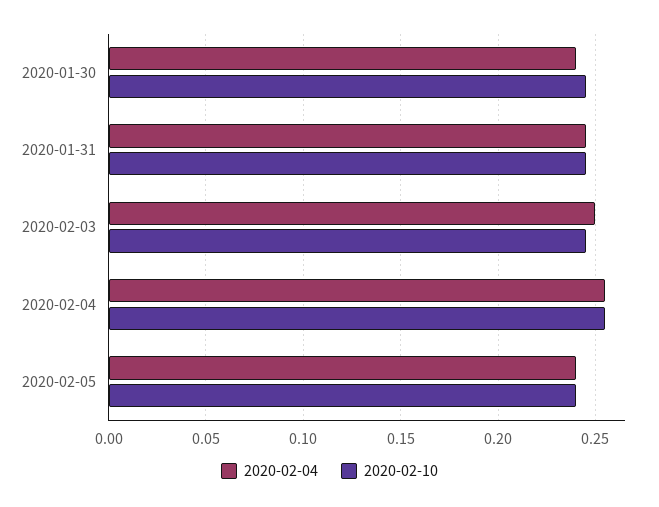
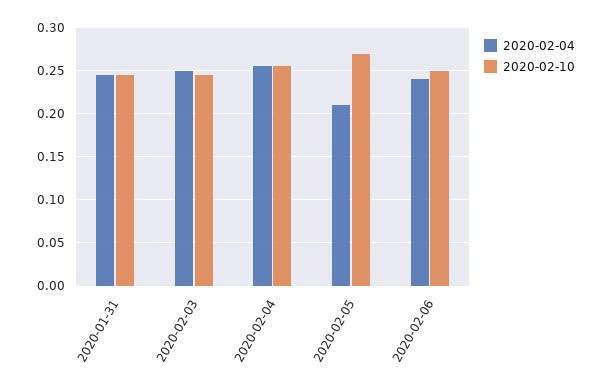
2020-02-04, 2020-01-30: 0.24 -> none
2020-02-10, 2020-01-30: 0.245 -> none
2020-02-04, 2020-02-05: 0.24 -> 0.21
2020-02-10, 2020-02-05: 0.24 -> 0.27
2020-02-04, 2020-02-06: none -> 0.24
2020-02-10, 2020-02-06: none -> 0.25

